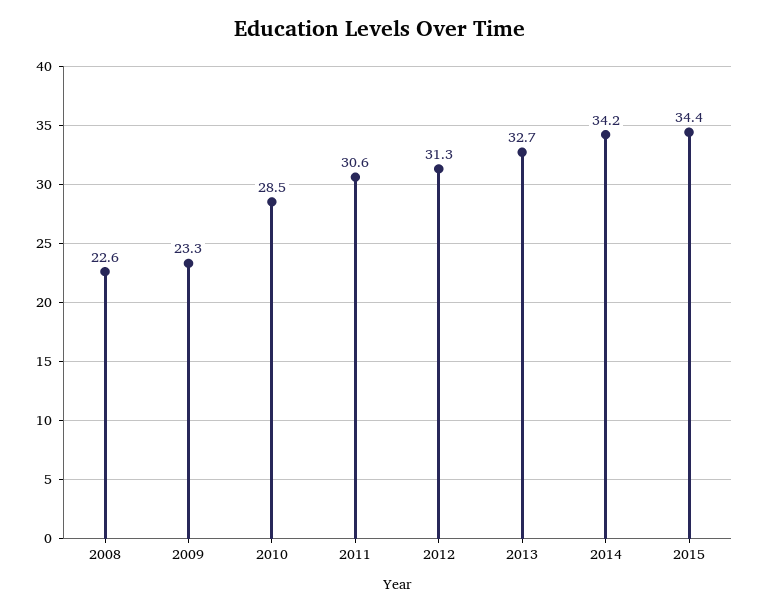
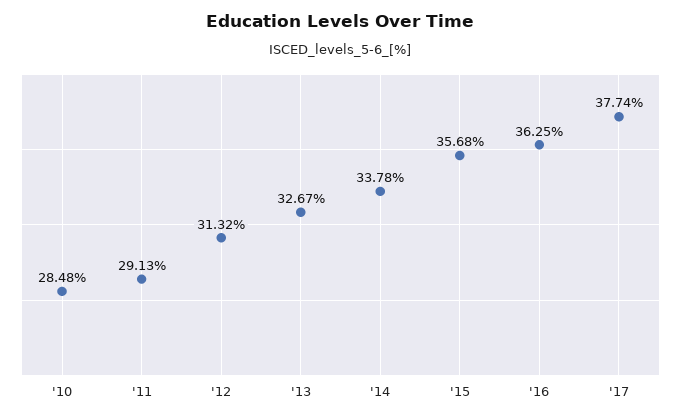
2008: 22.6 -> none
2009: 23.3 -> none
2011: 30.6 -> 29.13
2014: 34.2 -> 33.78
2015: 34.4 -> 35.68
'16: none -> 36.25
'17: none -> 37.74

